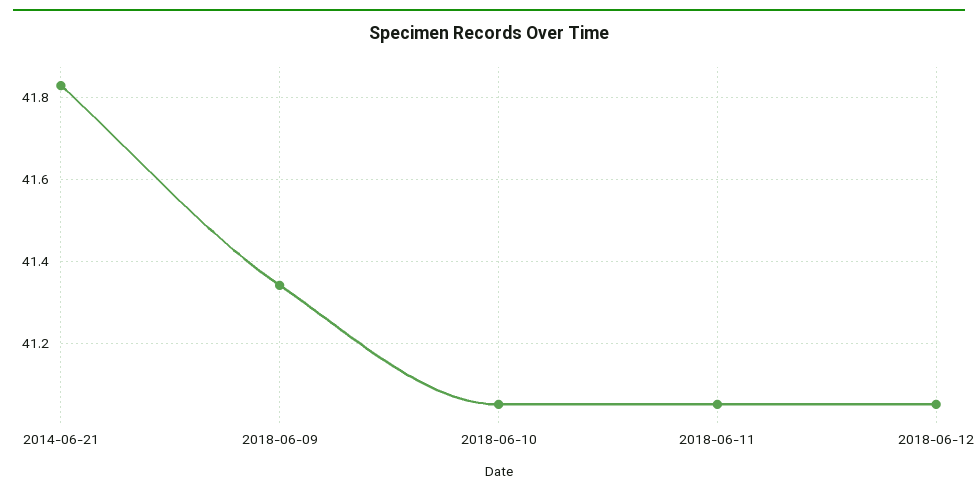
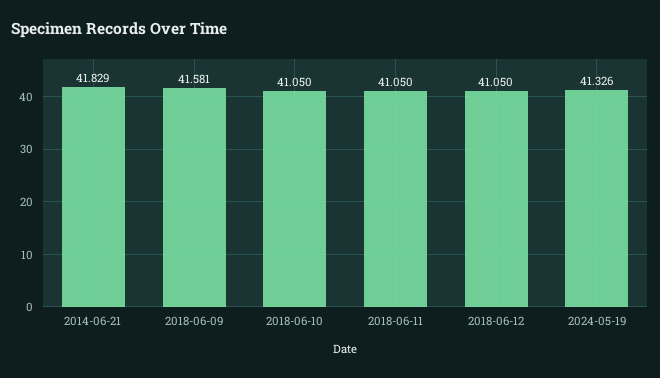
2018-06-09: 41.34 -> 41.581
2024-05-19: none -> 41.326

